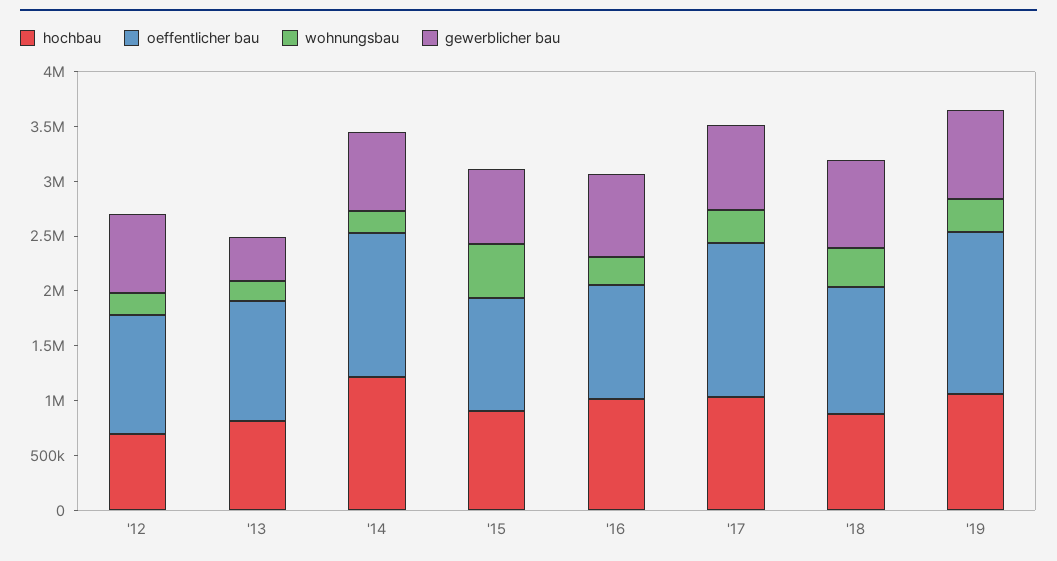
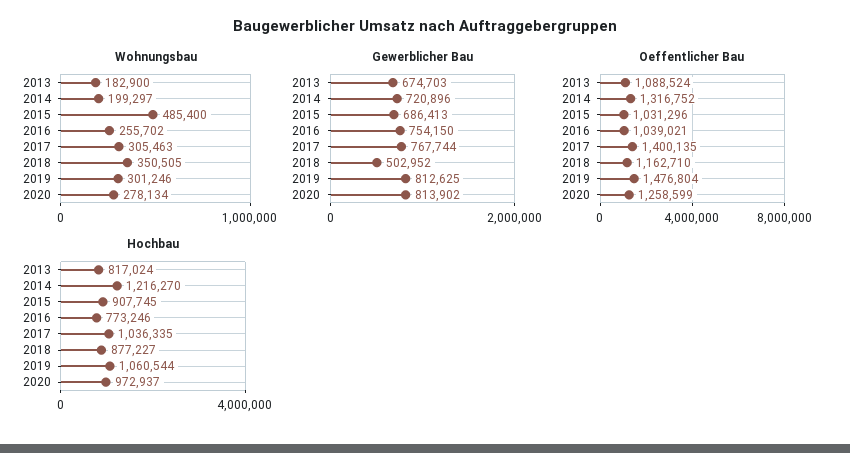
hochbau, '12: 700000 -> none
oeffentlicher bau, '12: 1100000 -> none
wohnungsbau, '12: 200000 -> none
gewerblicher bau, '12: 700000 -> none
gewerblicher bau, '13: 400000 -> 674703
hochbau, '16: 1000000 -> 773246
gewerblicher bau, '18: 800000 -> 502952
wohnungsbau, 2020: none -> 278134
gewerblicher bau, 2020: none -> 813902
oeffentlicher bau, 2020: none -> 1258599
hochbau, 2020: none -> 972937

